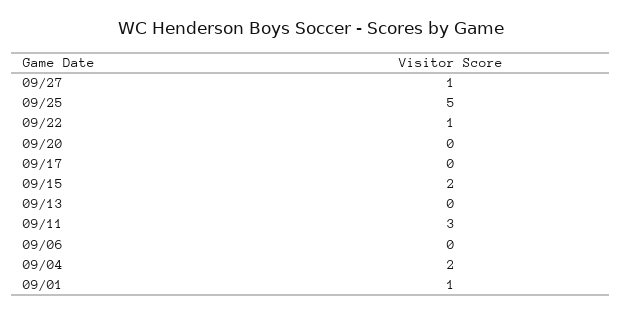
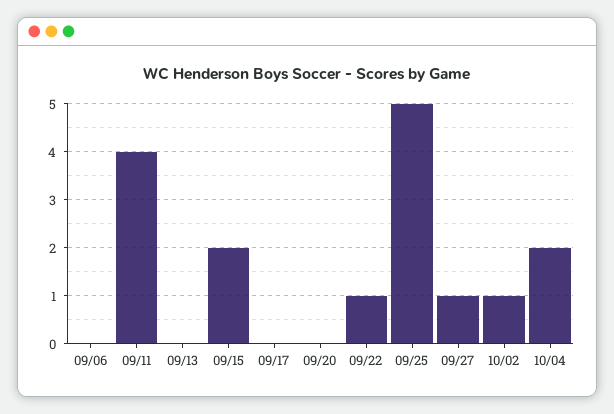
09/11: 3 -> 4
09/04: 2 -> none
09/01: 1 -> none
10/02: none -> 1
10/04: none -> 2

